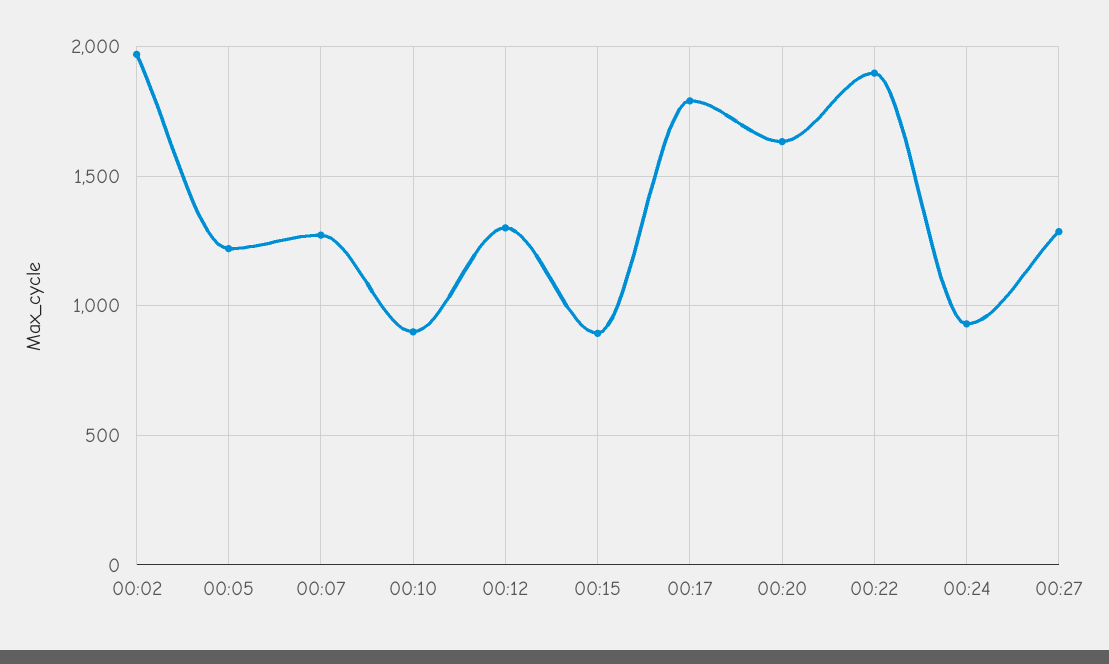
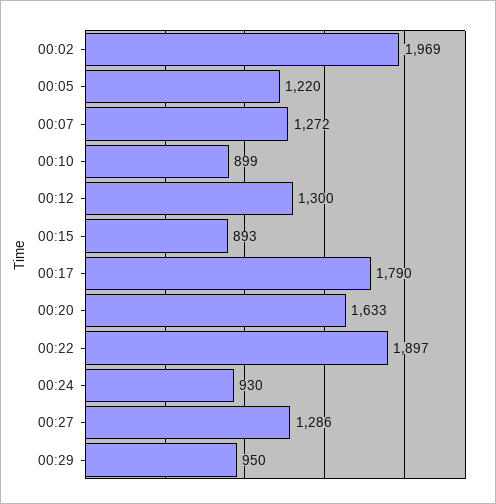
00:29: none -> 950

